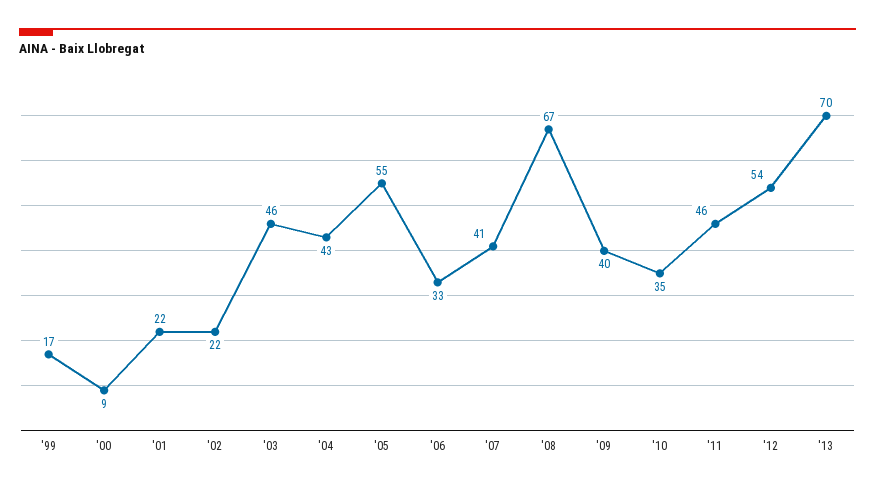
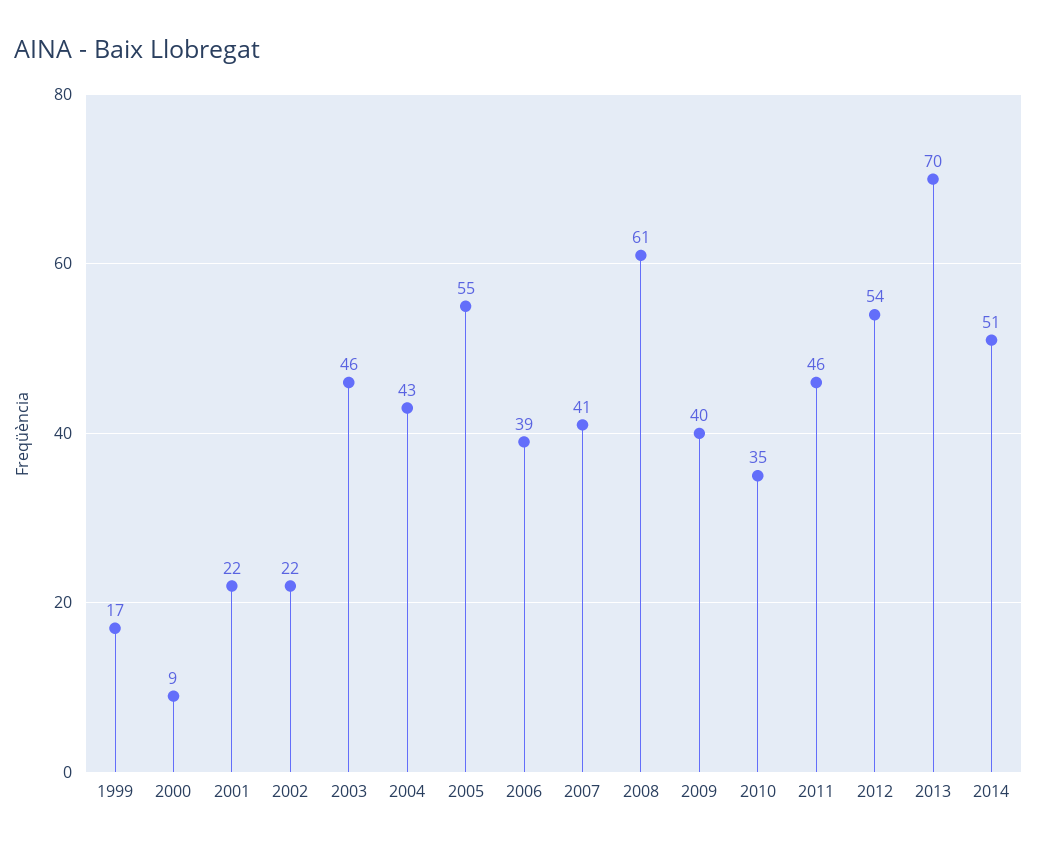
'06: 33 -> 39
'08: 67 -> 61
2014: none -> 51

